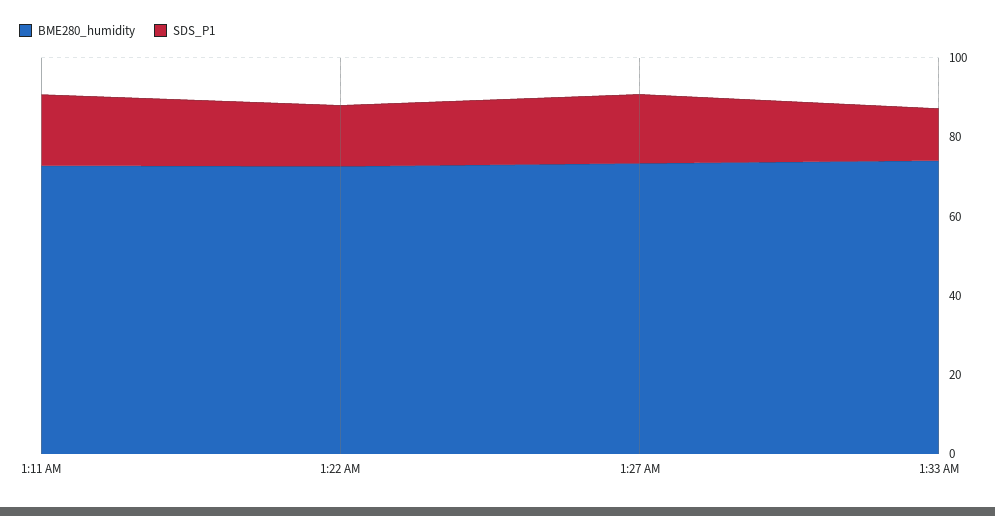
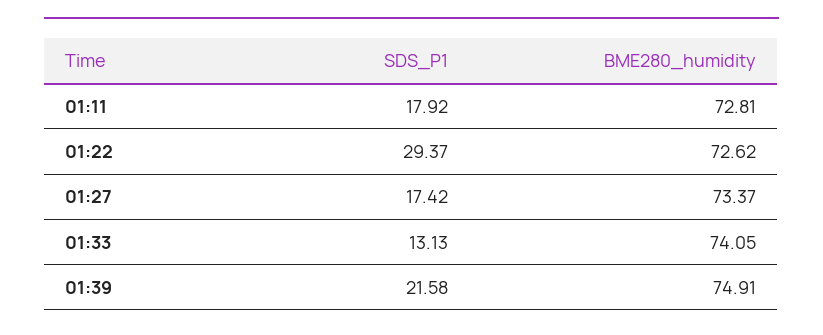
SDS_P1, 1:22 AM: 15 -> 29.37
SDS_P1, 01:39: none -> 21.58
BME280_humidity, 01:39: none -> 74.91

